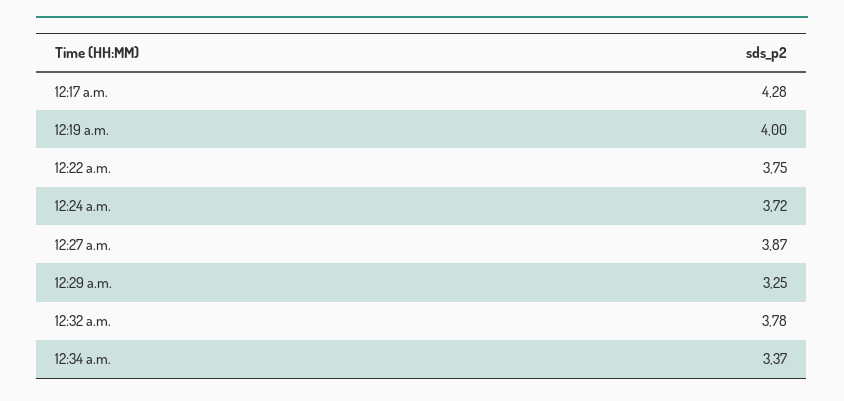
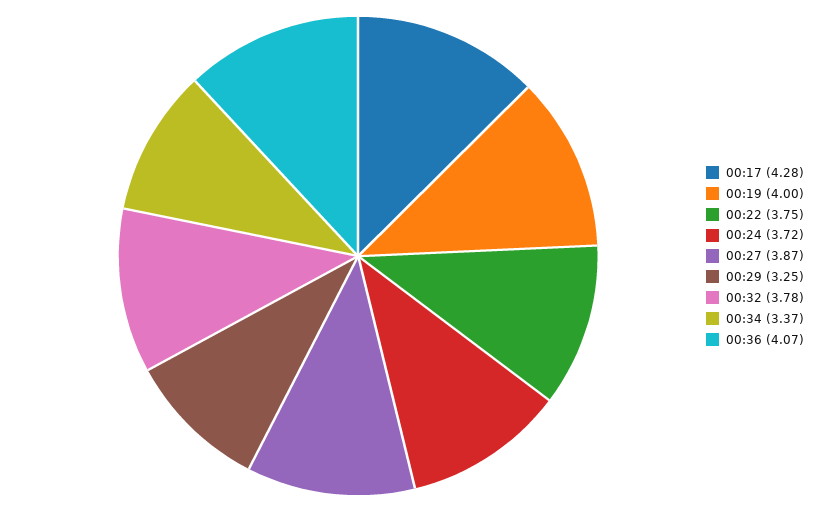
00:36: none -> 4.07

